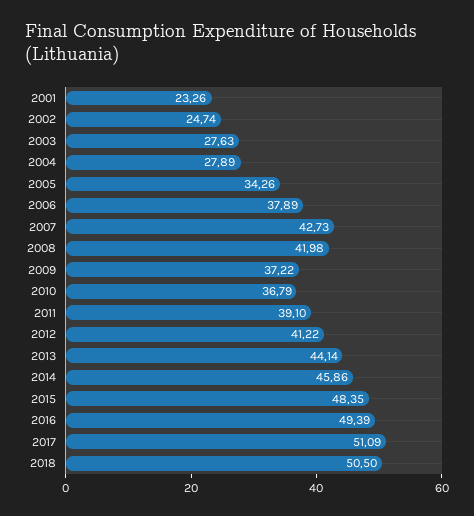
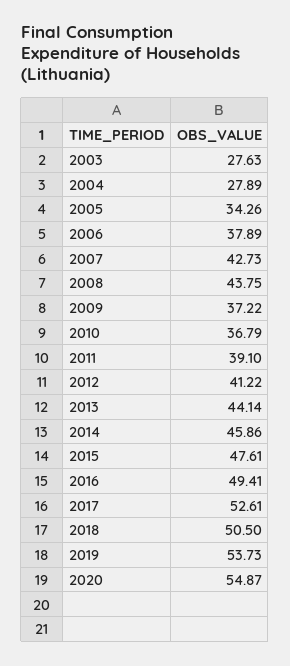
2001: 23.26 -> none
2002: 24.74 -> none
2008: 41.98 -> 43.75
2015: 48.35 -> 47.61
2016: 49.39 -> 49.41
2017: 51.09 -> 52.61
2019: none -> 53.73
2020: none -> 54.87

